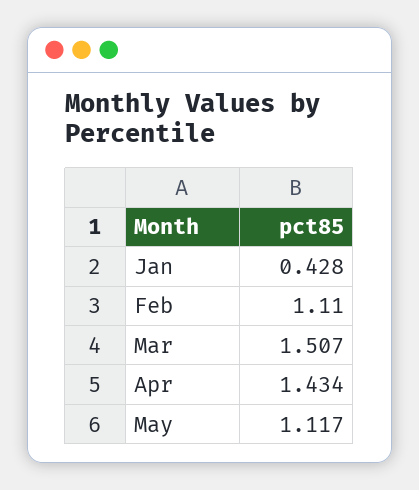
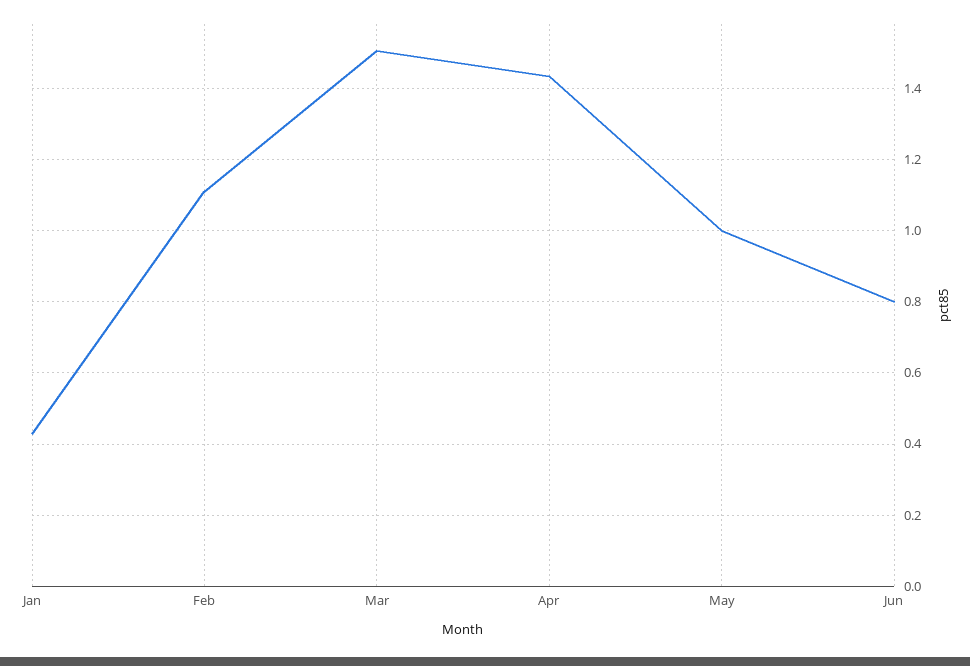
May: 1.117 -> 1
Jun: none -> 0.8

